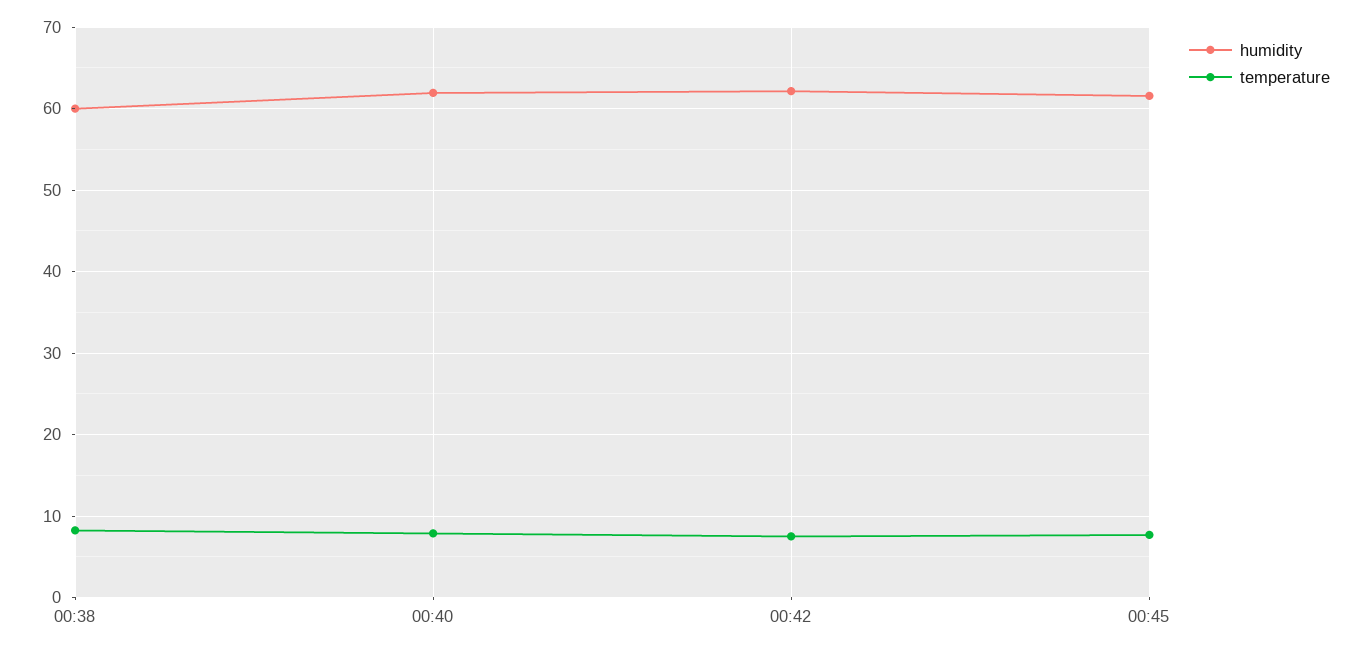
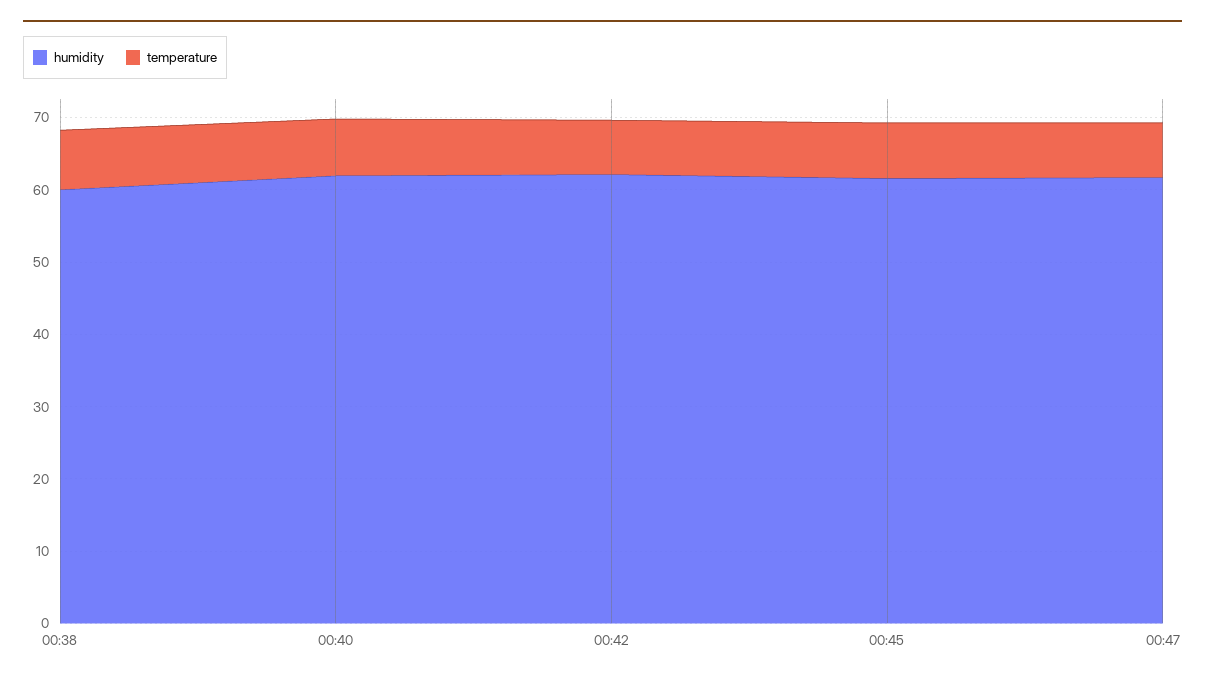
humidity, 00:47: none -> 62
temperature, 00:47: none -> 8

